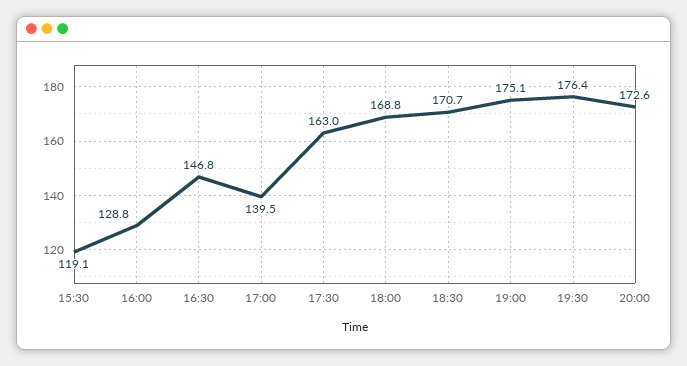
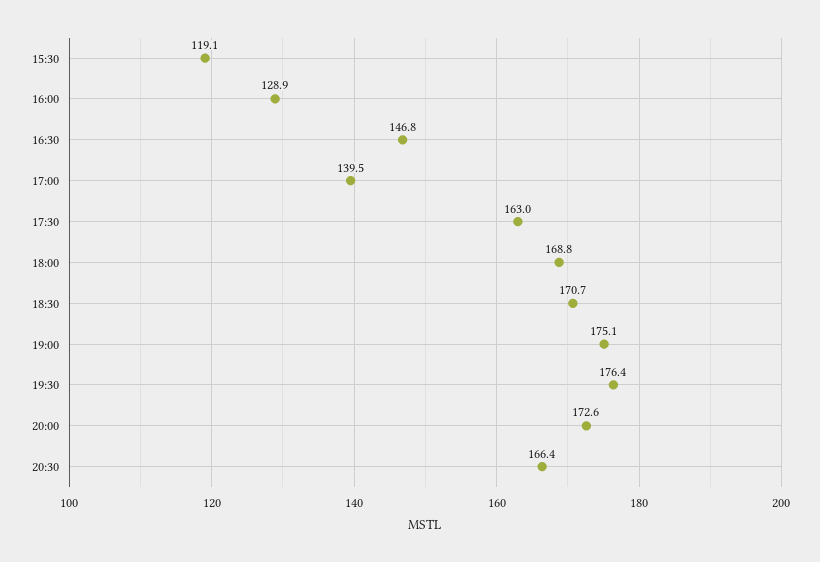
16:00: 128.8 -> 128.9
20:30: none -> 166.4

